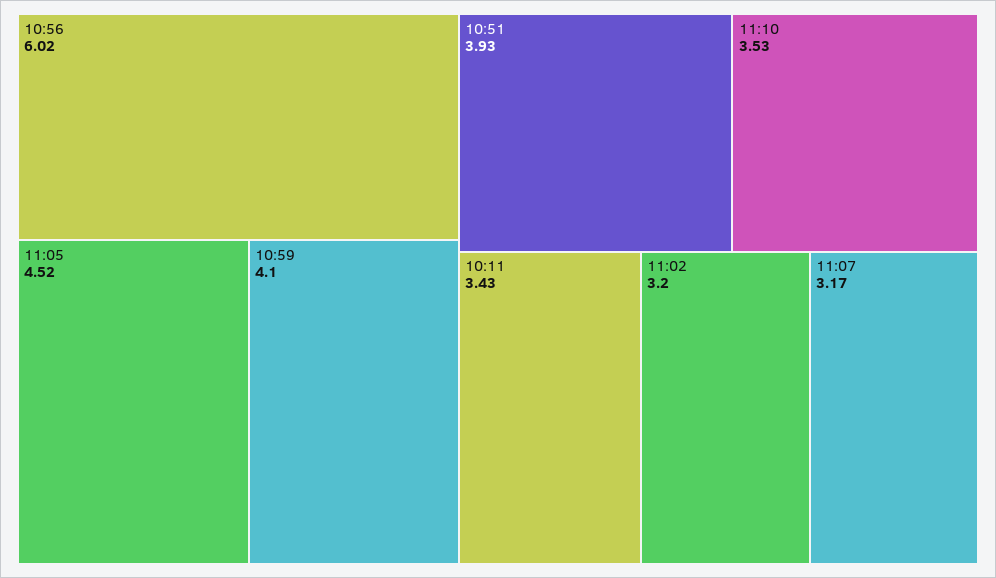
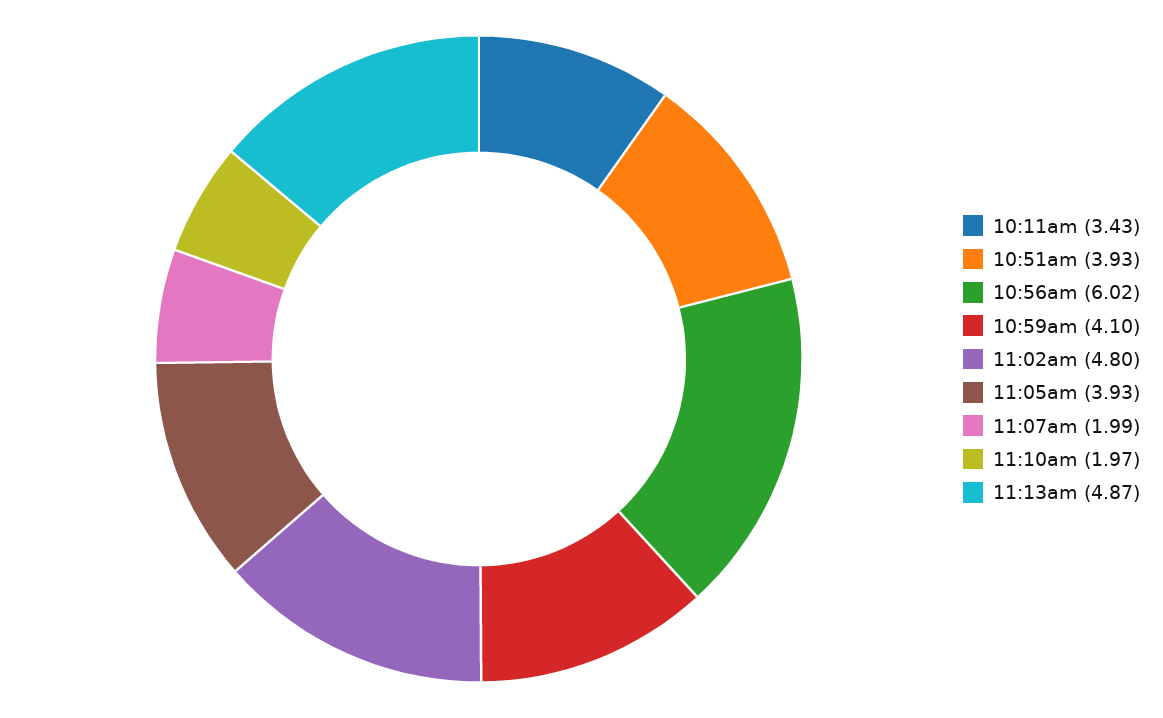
11:05: 4.52 -> 3.93
11:10: 3.53 -> 1.97
11:02: 3.2 -> 4.8
11:07: 3.17 -> 1.99
11:13am: none -> 4.87

